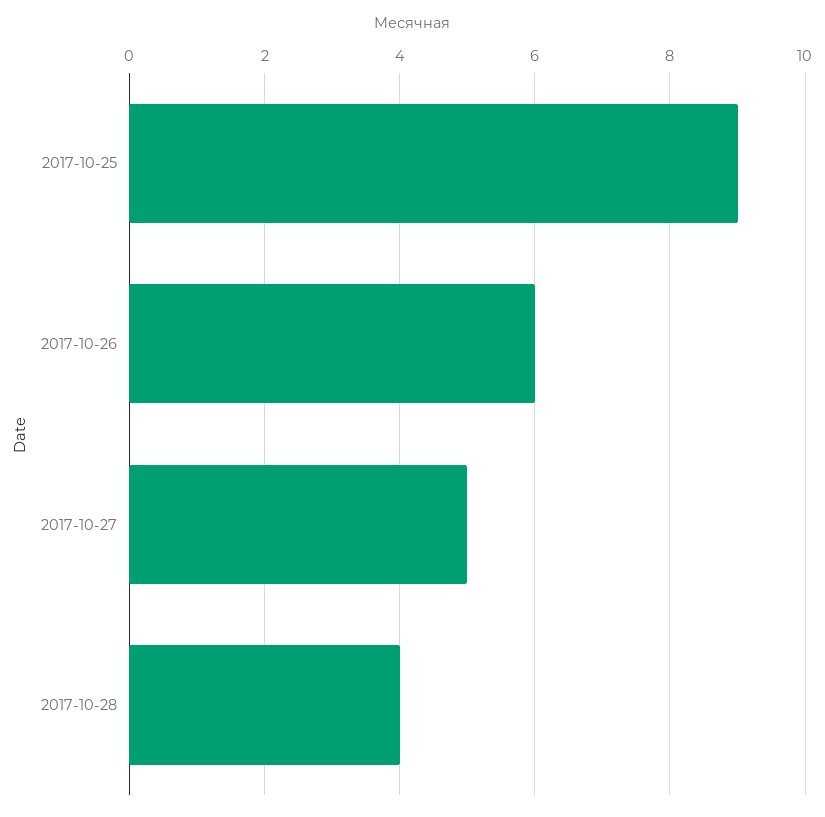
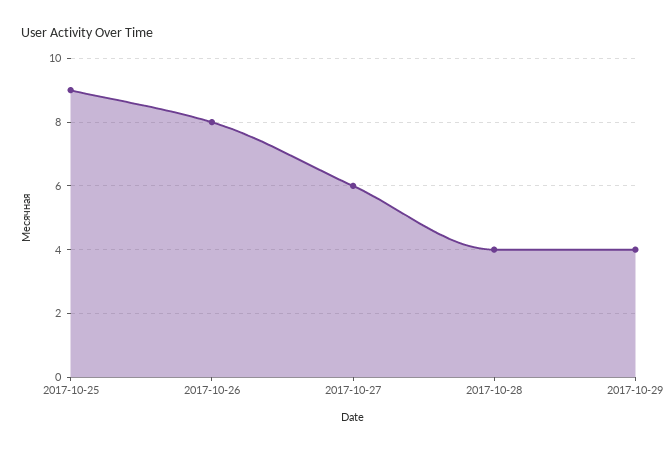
2017-10-26: 6 -> 8
2017-10-27: 5 -> 6
2017-10-29: none -> 4

